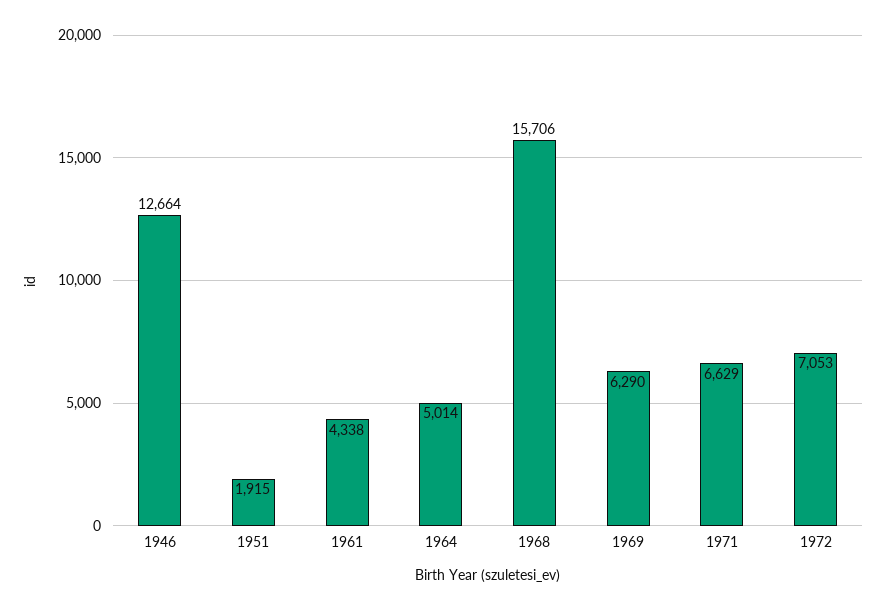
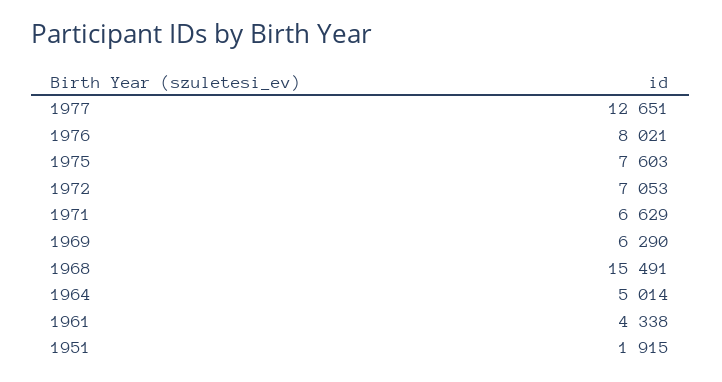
1946: 12664 -> none
1968: 15706 -> 15491
1977: none -> 12651
1976: none -> 8021
1975: none -> 7603

